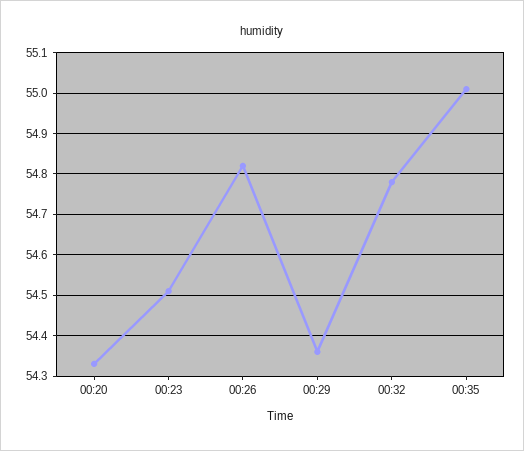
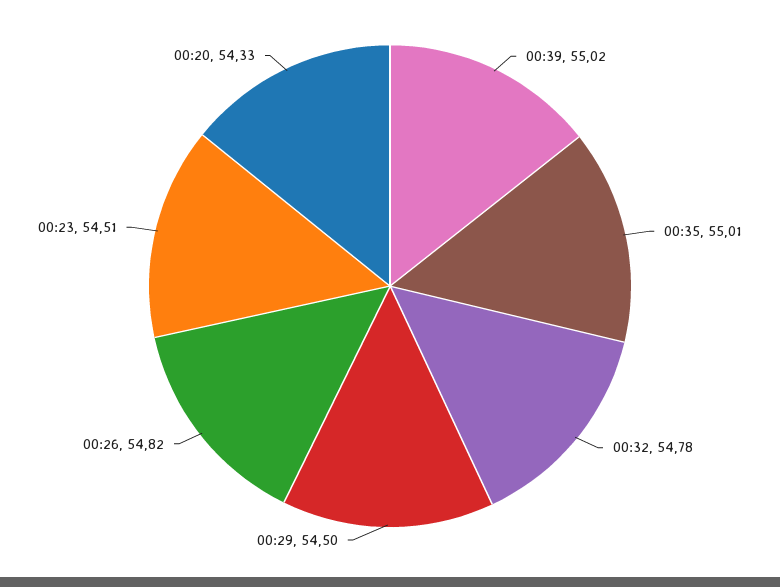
00:29: 54.35 -> 54.5
00:39: none -> 55.02

